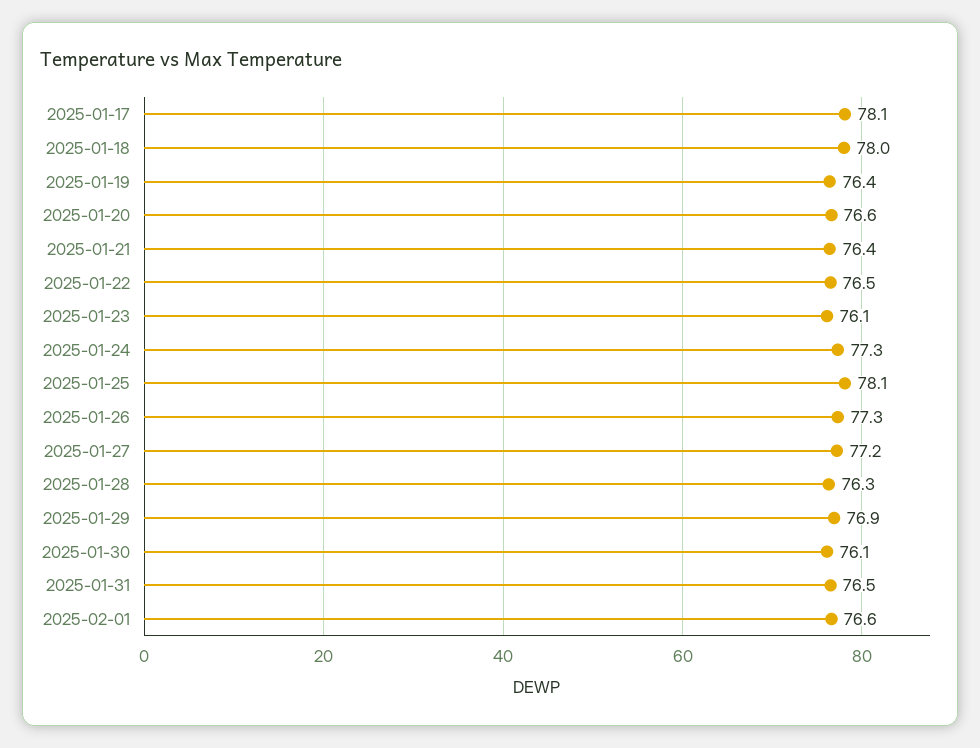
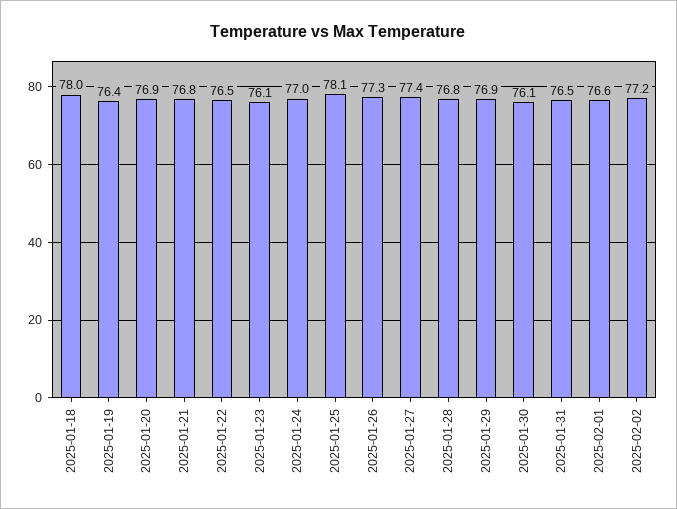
2025-01-17: 78.1 -> none
2025-01-20: 76.6 -> 76.9
2025-01-21: 76.4 -> 76.8
2025-01-24: 77.3 -> 77
2025-01-27: 77.2 -> 77.4
2025-01-28: 76.3 -> 76.8
2025-02-02: none -> 77.2

